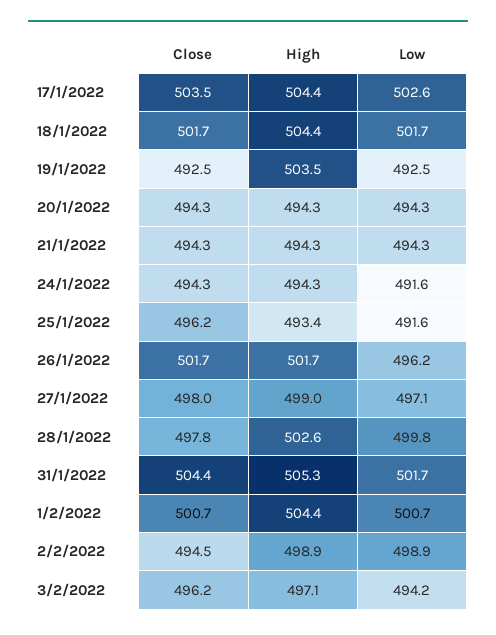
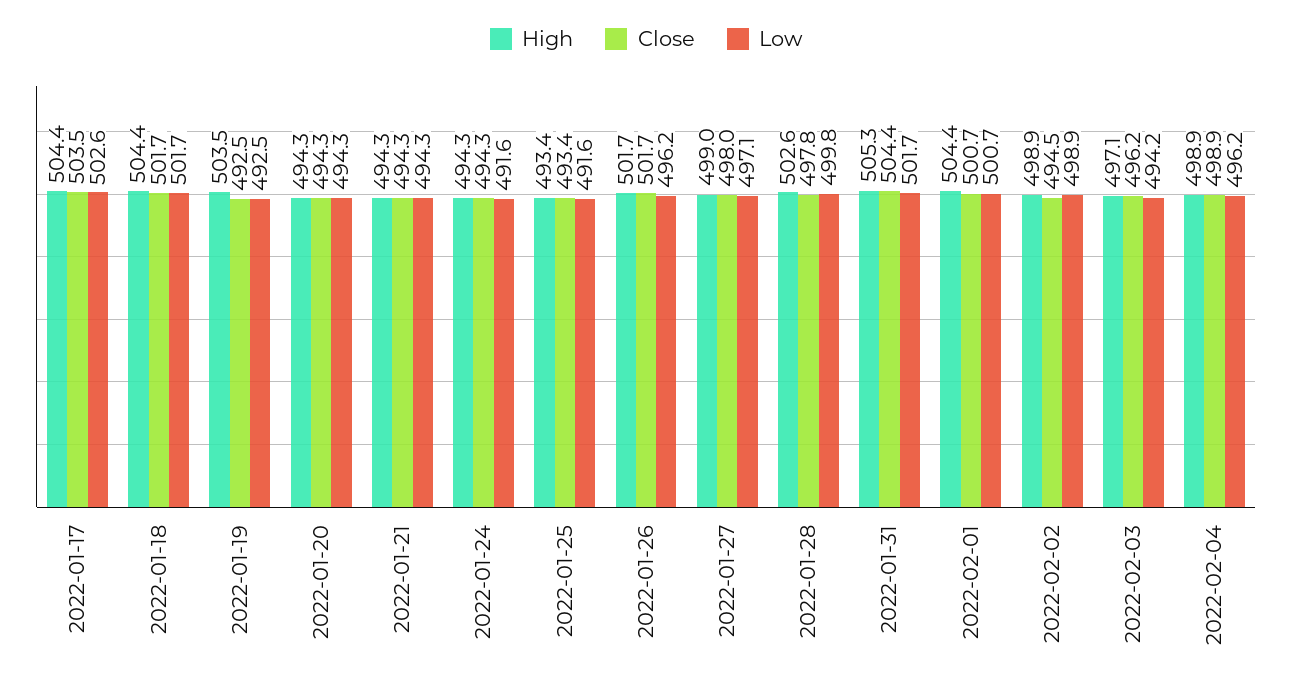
Close, 25/1/2022: 496.2 -> 493.4
High, 2022-02-04: none -> 498.9
Close, 2022-02-04: none -> 498.9
Low, 2022-02-04: none -> 496.2

